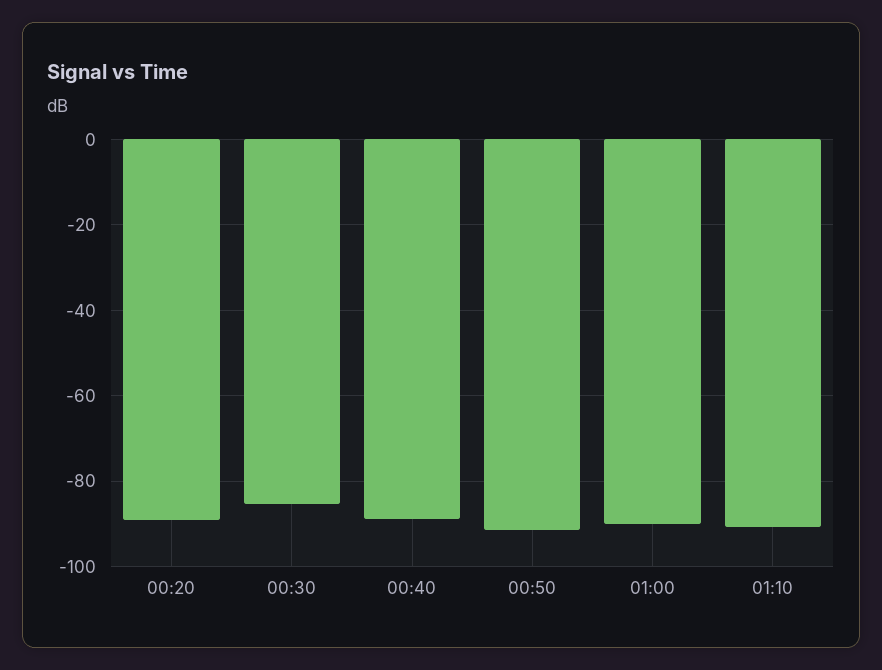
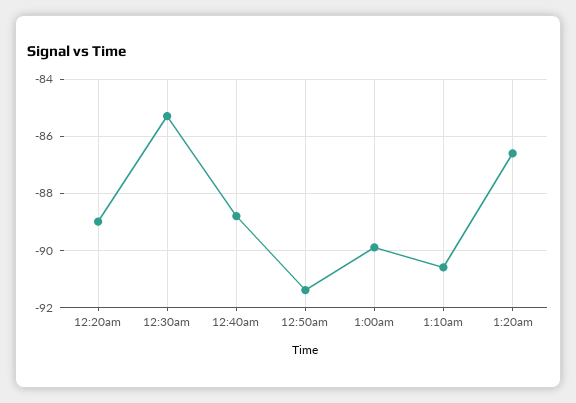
1:20am: none -> -86.5

